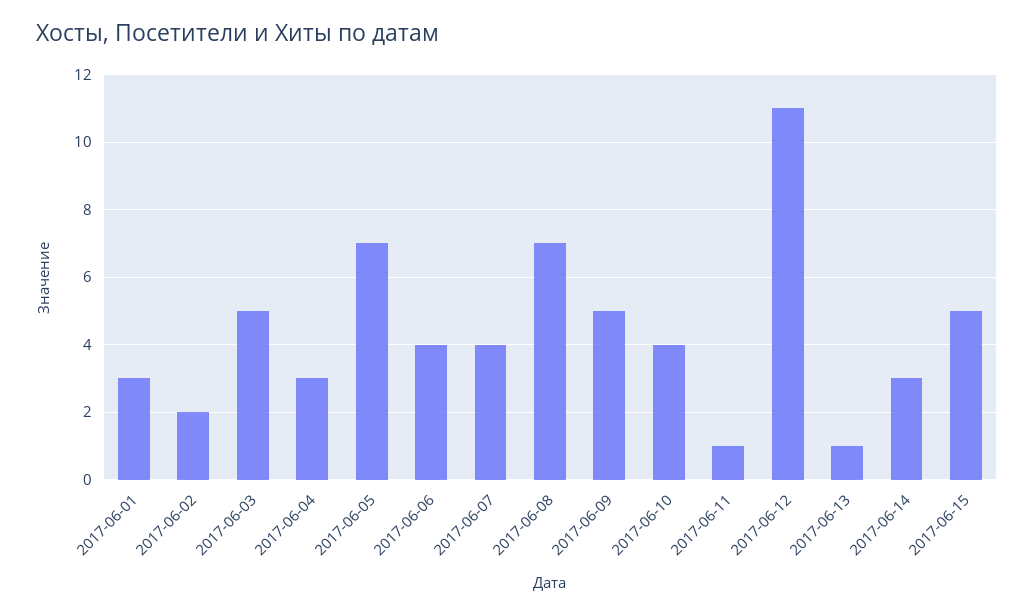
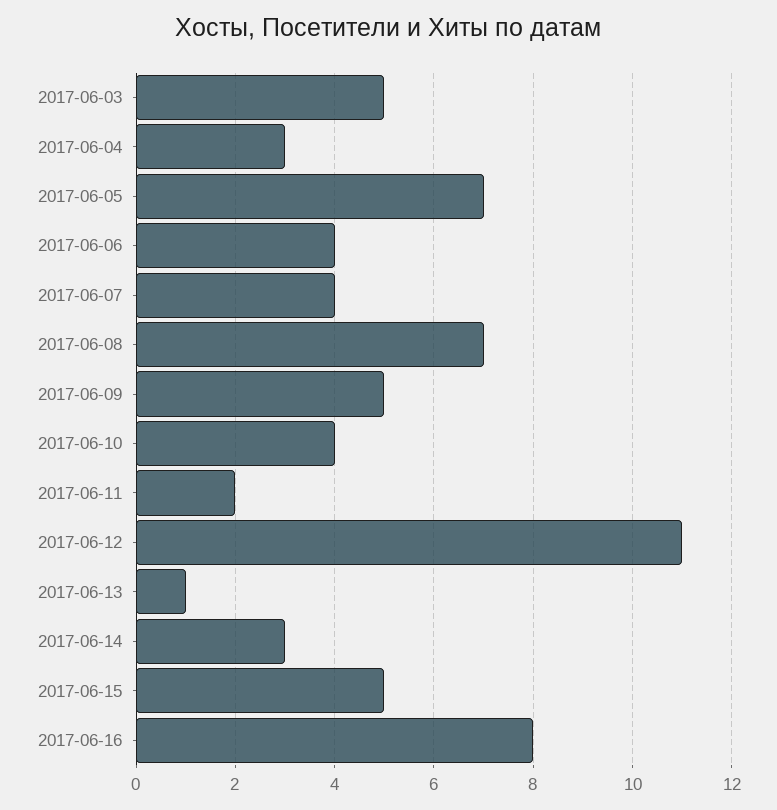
2017-06-01: 3 -> none
2017-06-02: 2 -> none
2017-06-11: 1 -> 2
2017-06-16: none -> 8

